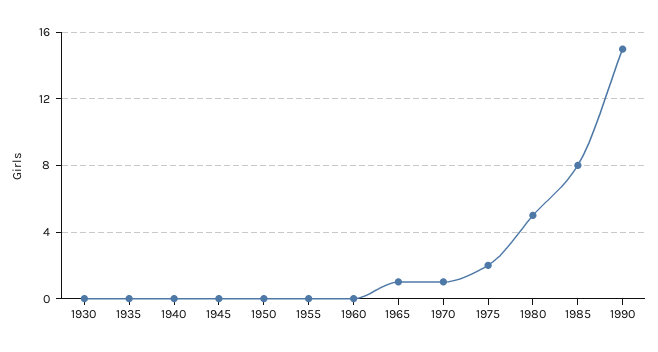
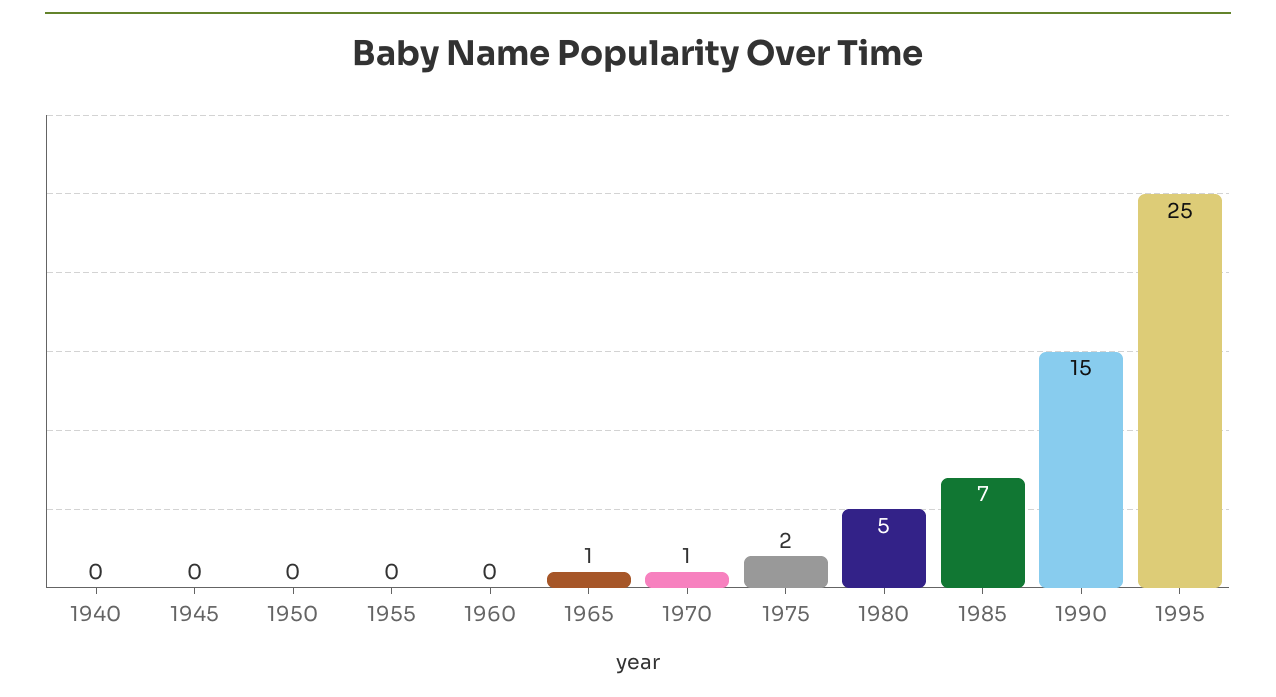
1930: 0 -> none
1935: 0 -> none
1985: 8 -> 7
1995: none -> 25

